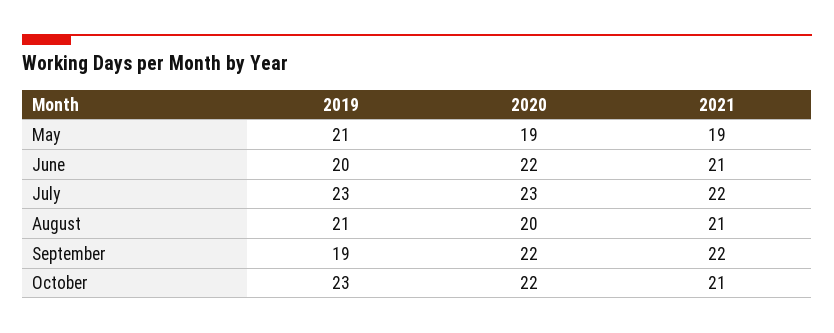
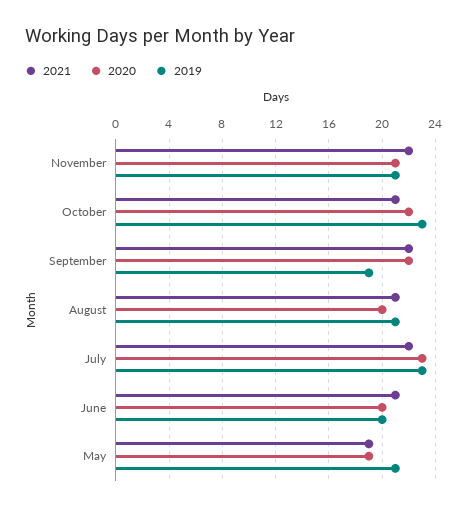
2020, June: 22 -> 20
2021, November: none -> 22
2020, November: none -> 21
2019, November: none -> 21

